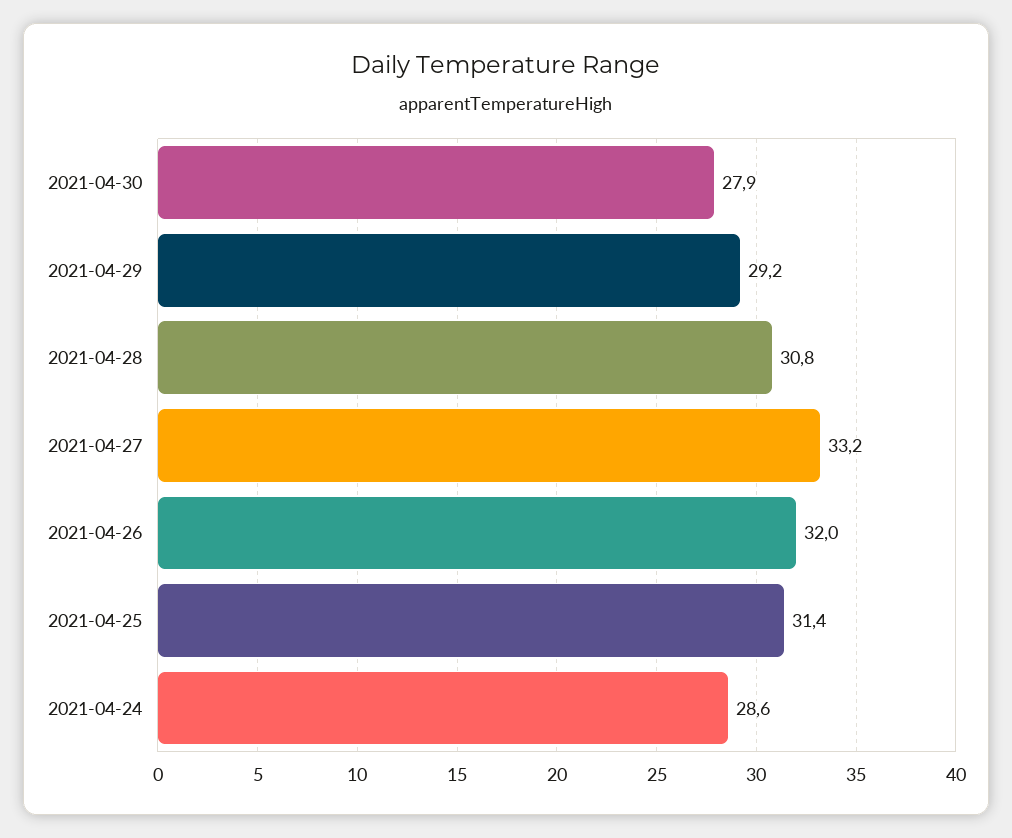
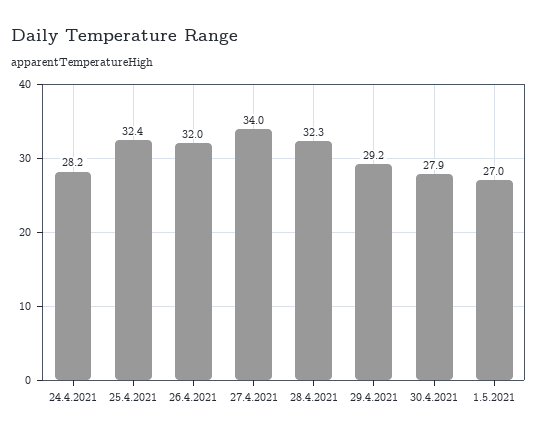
2021-04-28: 30.8 -> 32.3
2021-04-27: 33.2 -> 34
2021-04-25: 31.4 -> 32.4
2021-04-24: 28.6 -> 28.2
1.5.2021: none -> 27

